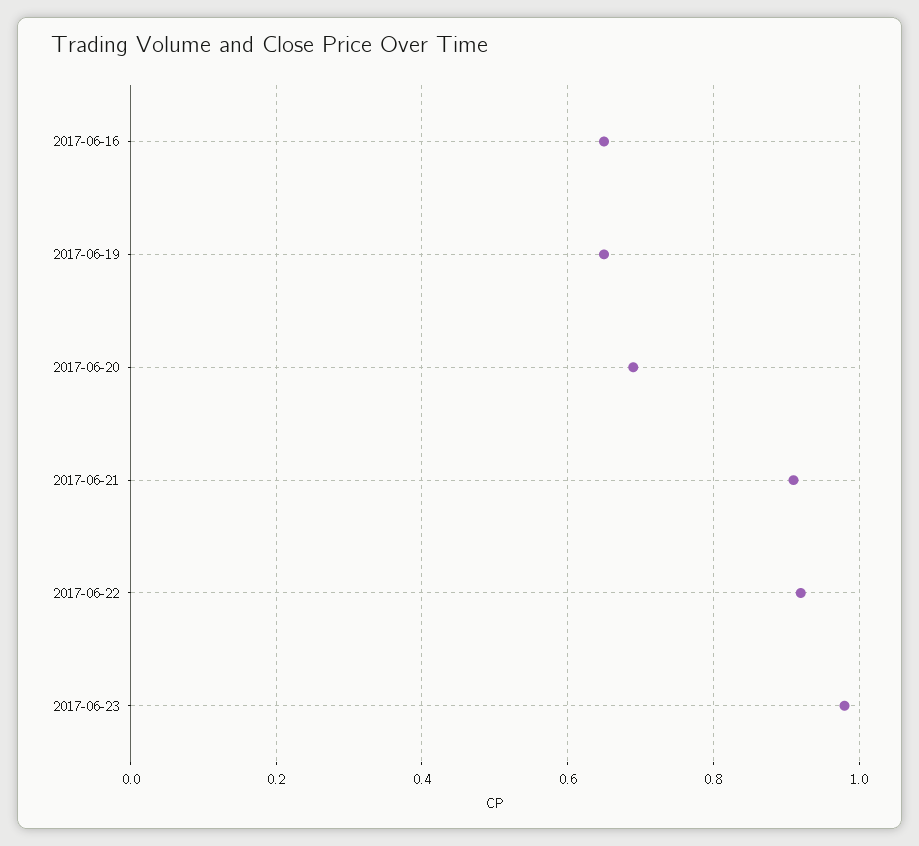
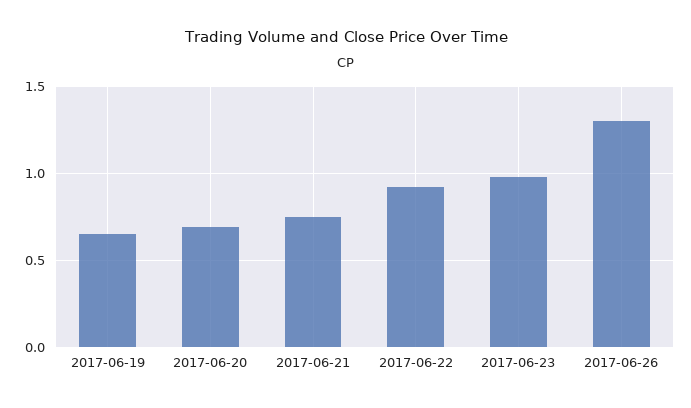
2017-06-16: 0.65 -> none
2017-06-21: 0.9 -> 0.75
2017-06-26: none -> 1.3

